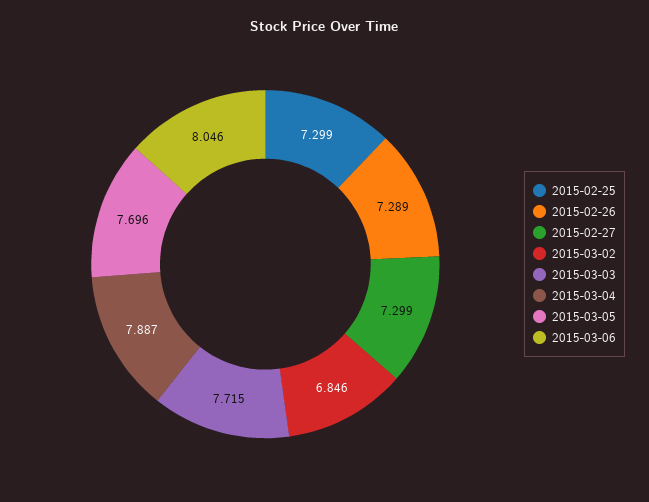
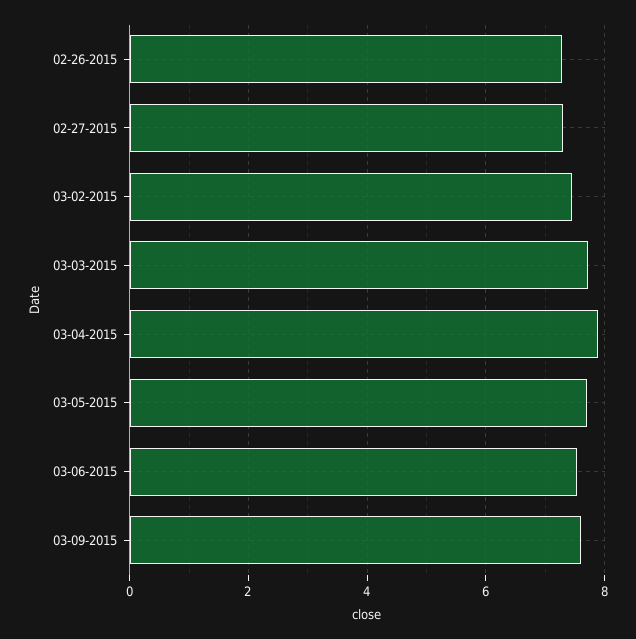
2015-02-25: 7.299 -> none
2015-03-02: 6.846 -> 7.4
2015-03-06: 8.046 -> 7.6
03-09-2015: none -> 7.6

